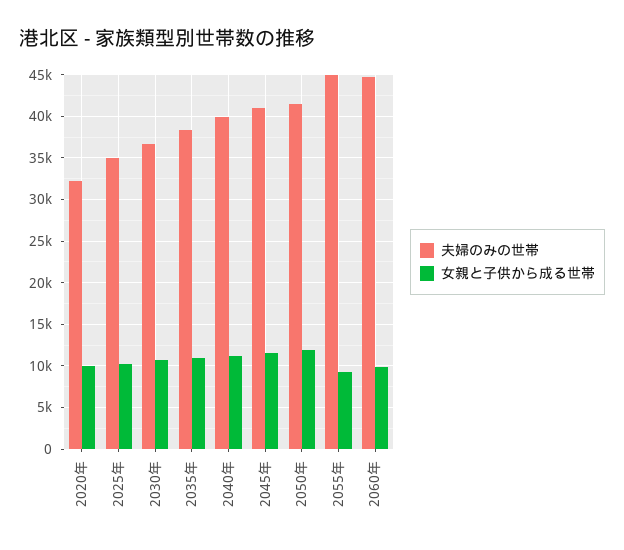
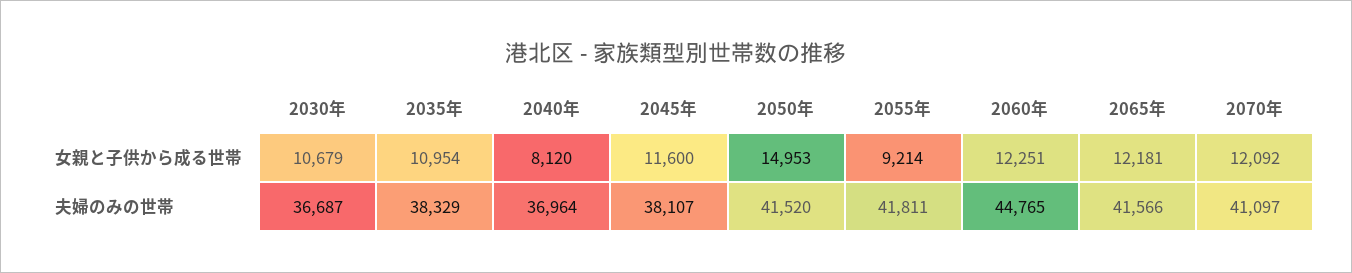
夫婦のみの世帯, 2020年: 32000 -> none
女親と子供から成る世帯, 2020年: 10000 -> none
夫婦のみの世帯, 2025年: 35000 -> none
女親と子供から成る世帯, 2025年: 10000 -> none
夫婦のみの世帯, 2040年: 40000 -> 36964
女親と子供から成る世帯, 2040年: 11000 -> 8120
夫婦のみの世帯, 2045年: 41000 -> 38107
女親と子供から成る世帯, 2050年: 12000 -> 14953
夫婦のみの世帯, 2055年: 45000 -> 41811
女親と子供から成る世帯, 2060年: 10000 -> 12251
女親と子供から成る世帯, 2065年: none -> 12181
女親と子供から成る世帯, 2070年: none -> 12092
夫婦のみの世帯, 2065年: none -> 41566
夫婦のみの世帯, 2070年: none -> 41097

